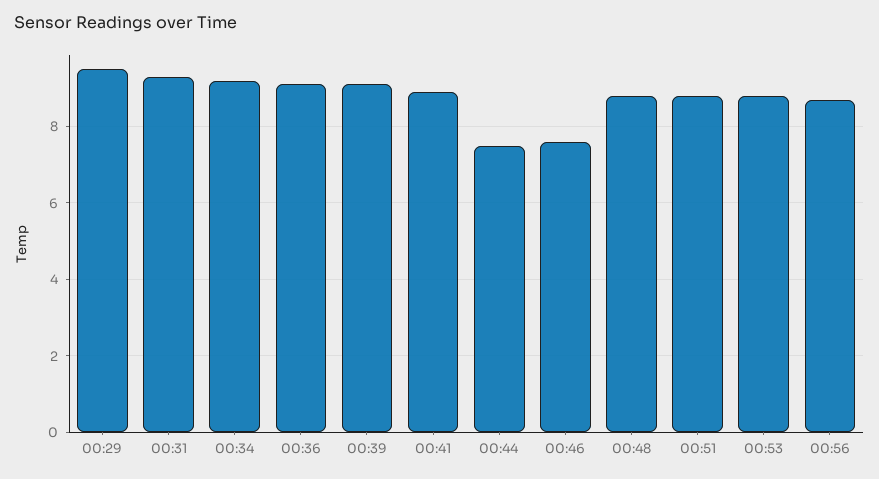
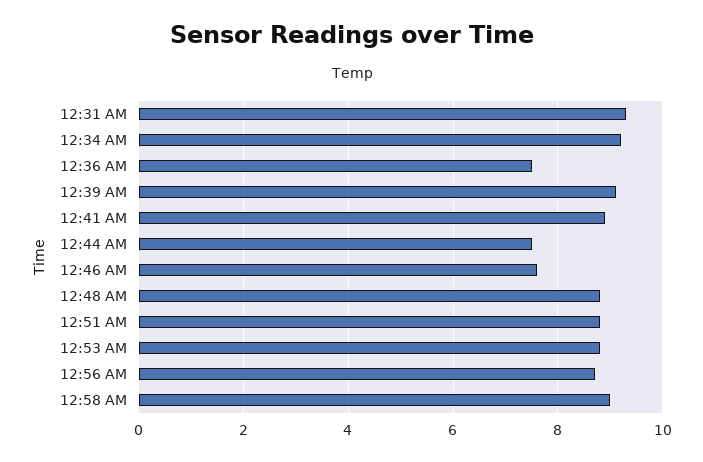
00:29: 9.5 -> none
00:36: 9 -> 7.5
12:58 AM: none -> 9

